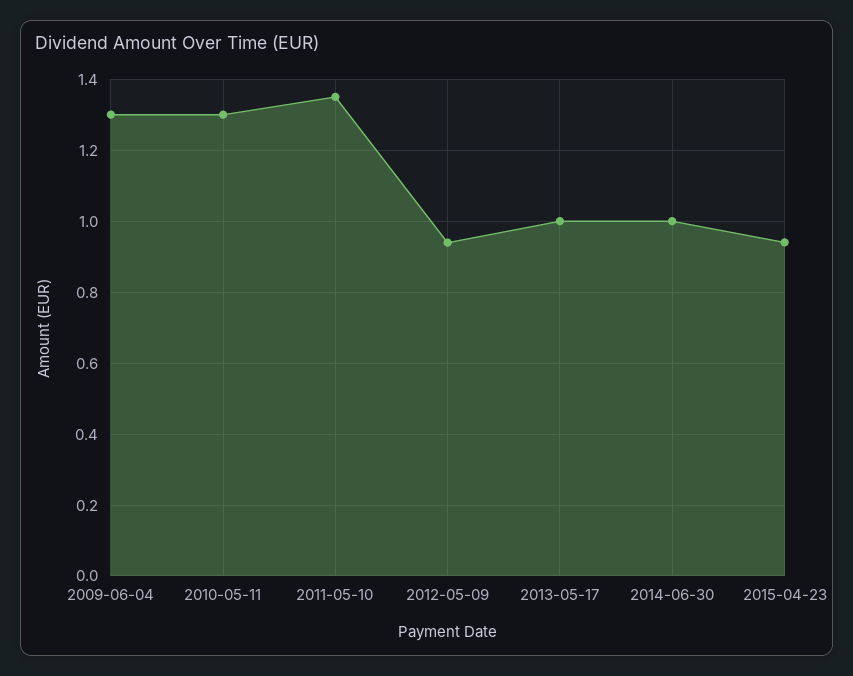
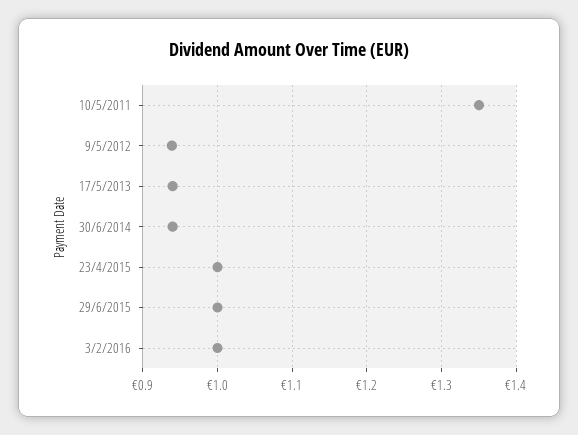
2009-06-04: 1.3 -> none
2010-05-11: 1.3 -> none
2013-05-17: 1 -> 0.94
2014-06-30: 1 -> 0.94
2015-04-23: 0.94 -> 1
29/6/2015: none -> 1
3/2/2016: none -> 1

